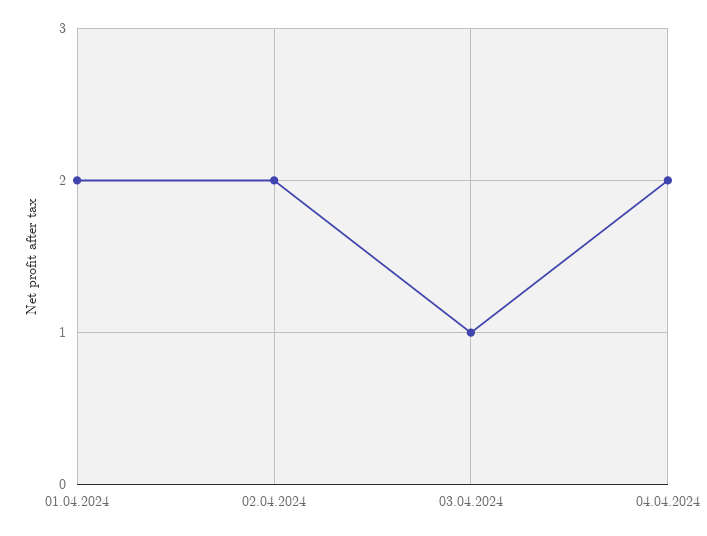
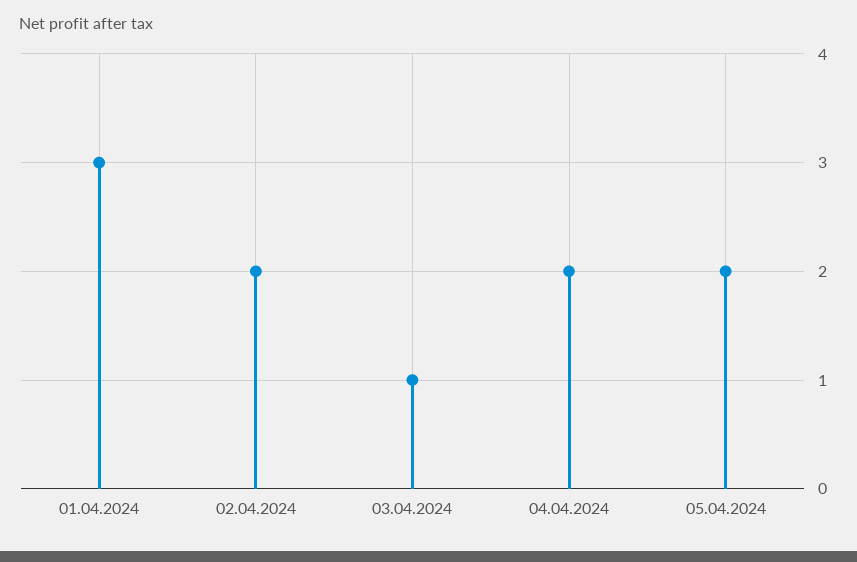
01.04.2024: 2 -> 3
05.04.2024: none -> 2

